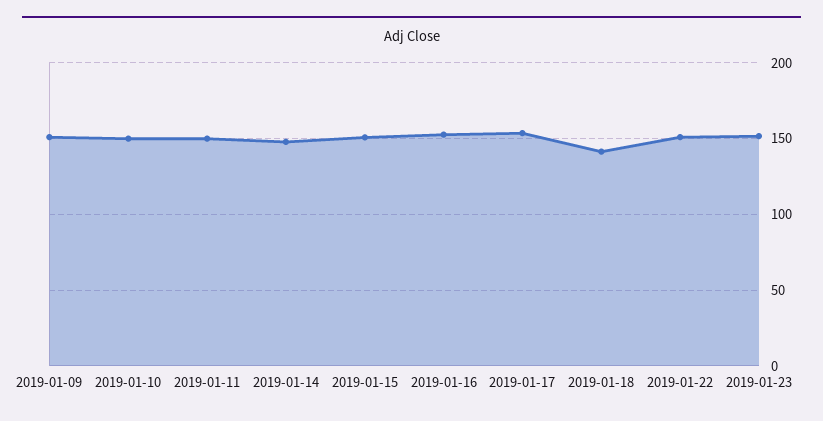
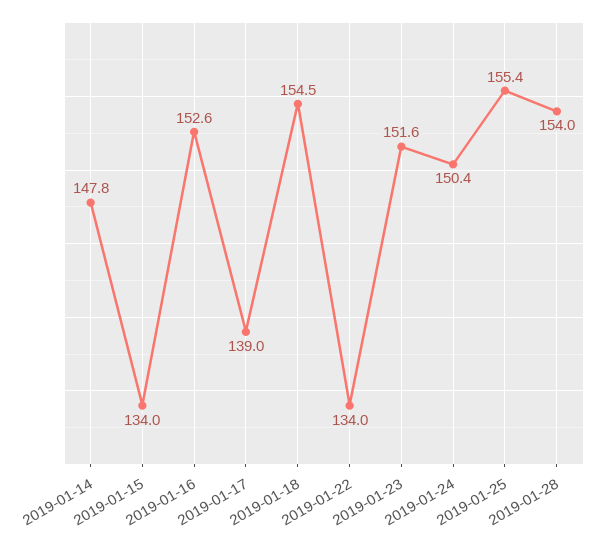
2019-01-09: 150 -> none
2019-01-10: 150 -> none
2019-01-11: 150 -> none
2019-01-15: 150 -> 134
2019-01-17: 155 -> 139
2019-01-18: 140 -> 154.5
2019-01-22: 150 -> 134
2019-01-24: none -> 150.4
2019-01-25: none -> 155.4
2019-01-28: none -> 154

